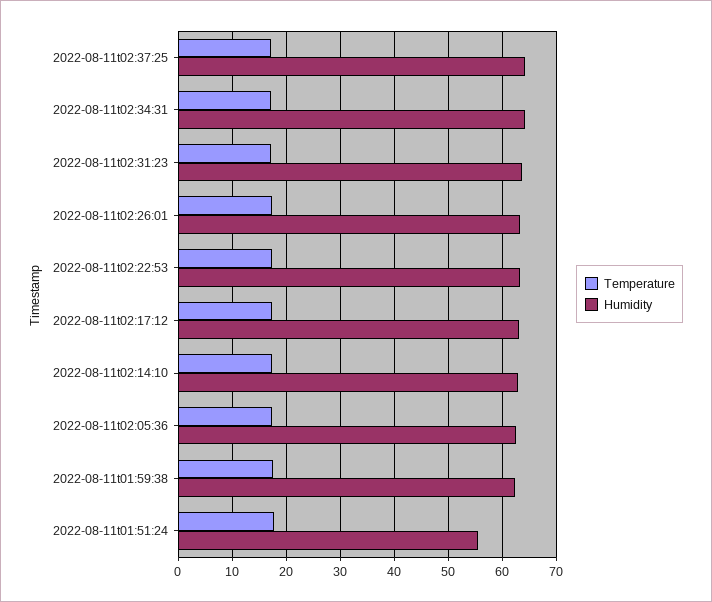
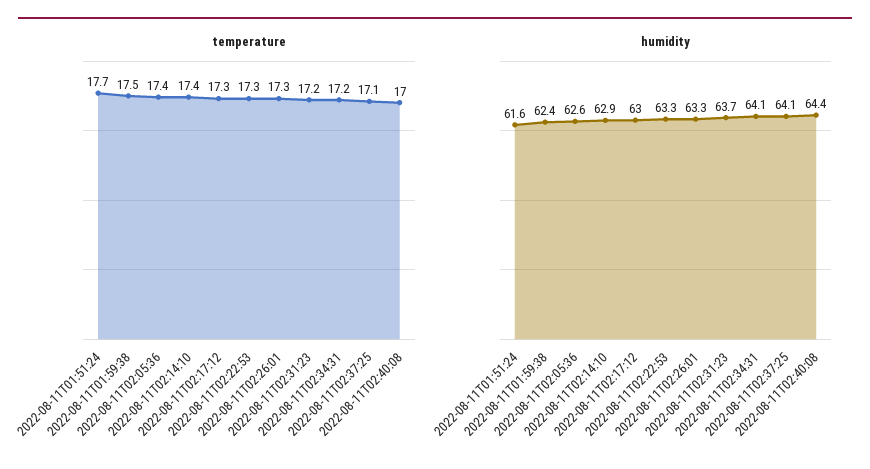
Humidity, 2022-08-11t01:51:24: 56 -> 61.6
Temperature, 2022-08-11T02:40:08: none -> 17
Humidity, 2022-08-11T02:40:08: none -> 64.4

